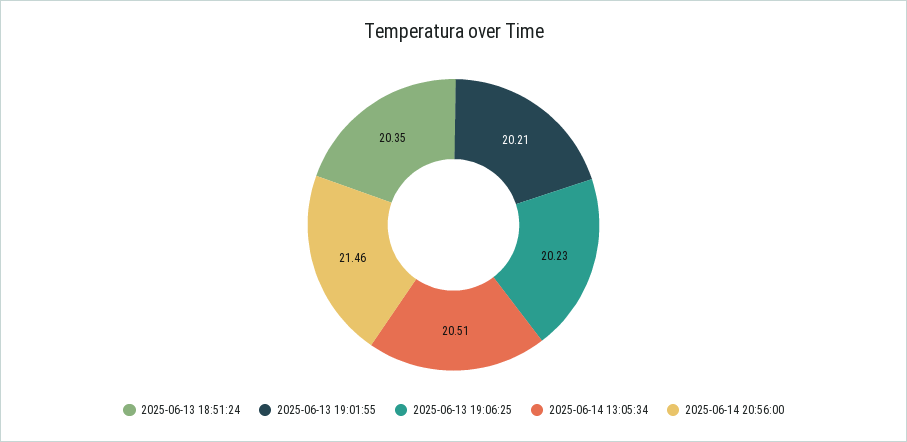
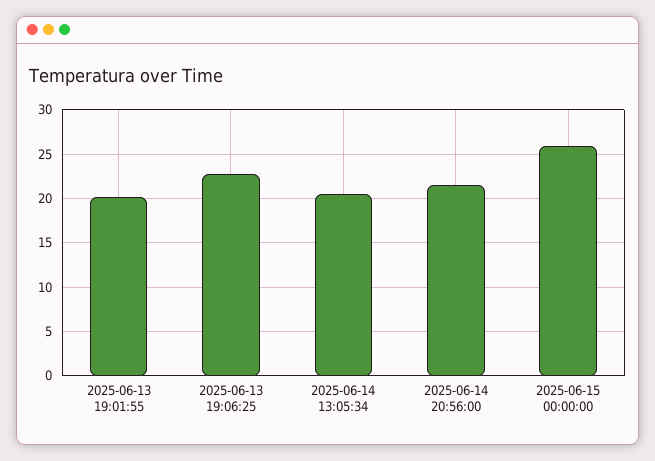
2025-06-13 18:51:24: 20.35 -> none
2025-06-13 19:06:25: 20.23 -> 23
2025-06-15 00:00:00: none -> 26

